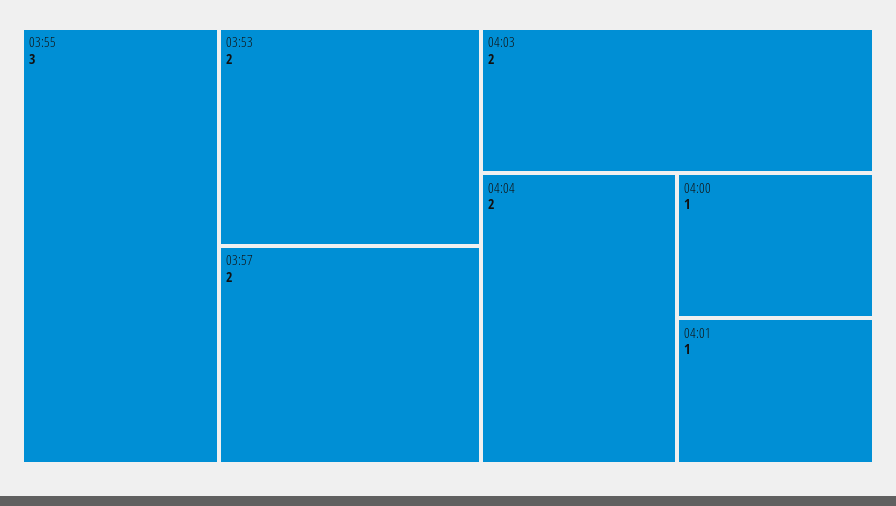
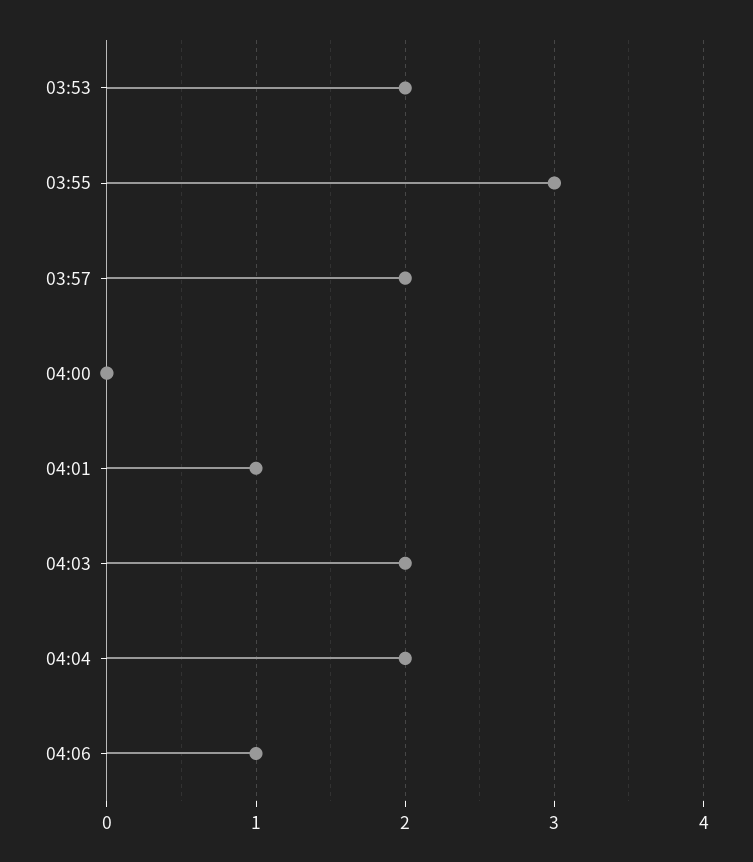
04:00: 1 -> 0
04:06: none -> 1

